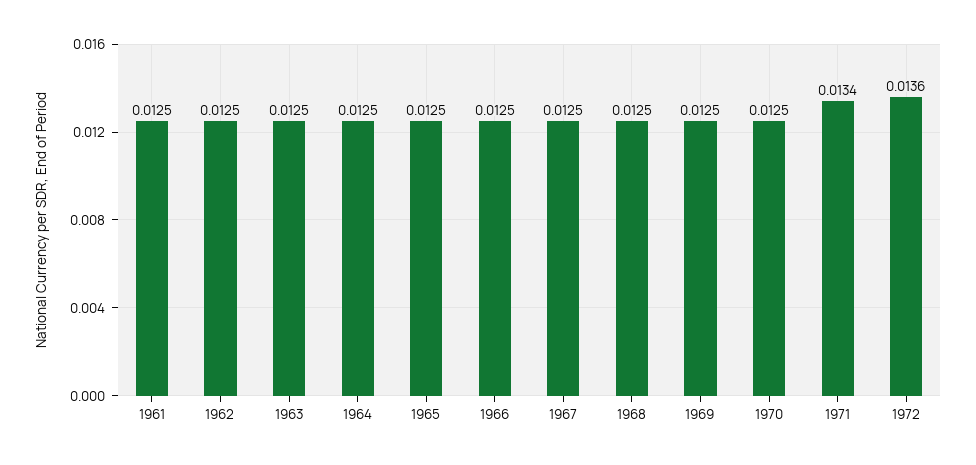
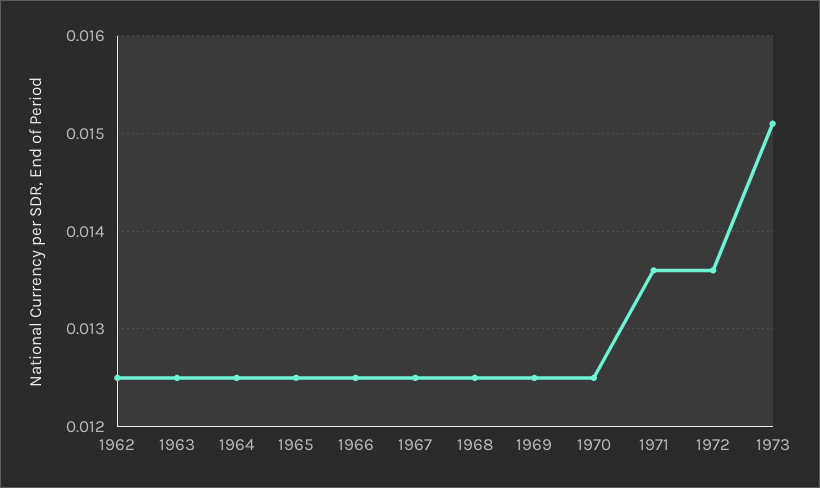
1961: 0.0125 -> none
1971: 0.0134 -> 0.0136
1973: none -> 0.0151

